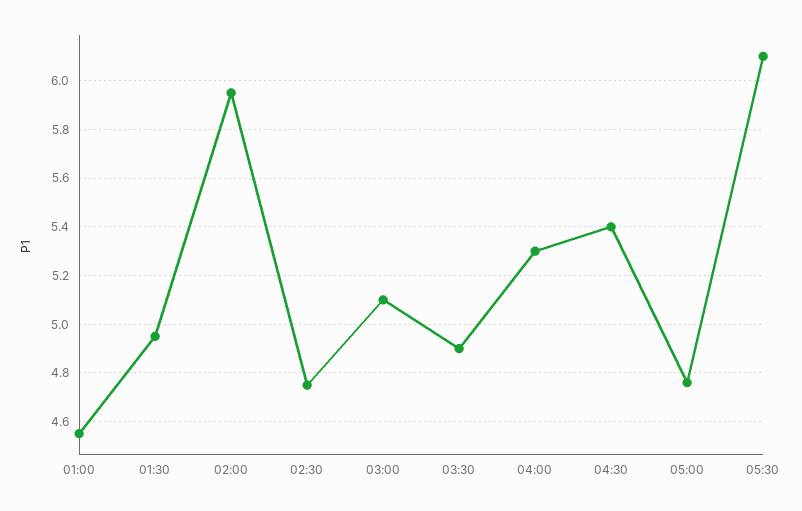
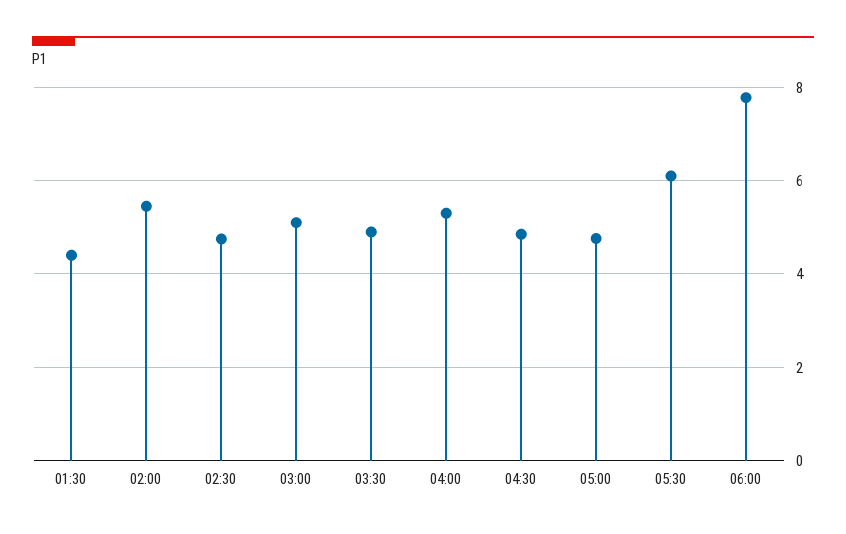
01:00: 4.55 -> none
01:30: 4.95 -> 4.4
02:00: 5.95 -> 5.4
04:30: 5.4 -> 4.8
06:00: none -> 7.8

